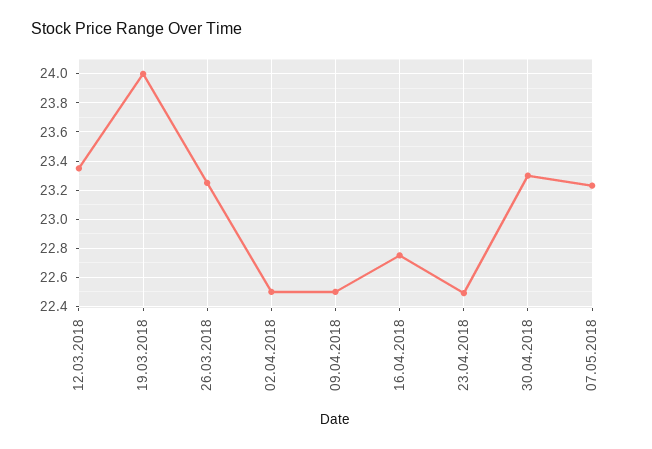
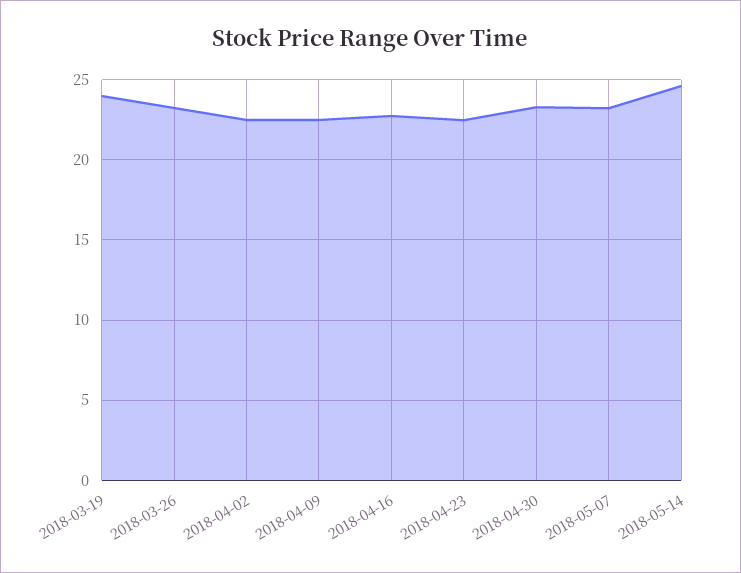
12.03.2018: 23.35 -> none
2018-05-14: none -> 24.5

